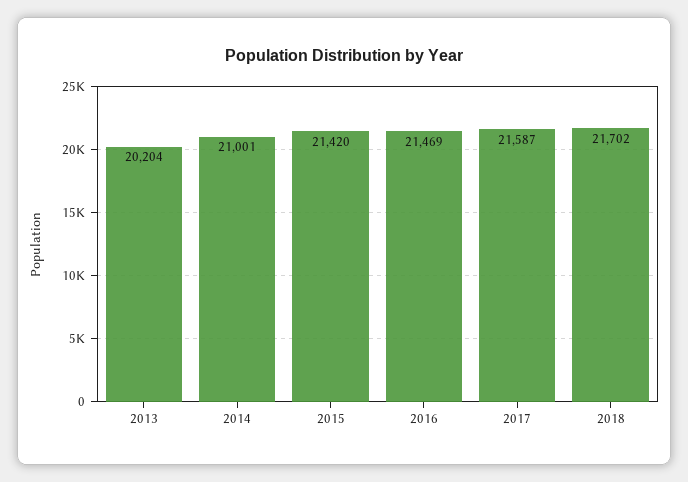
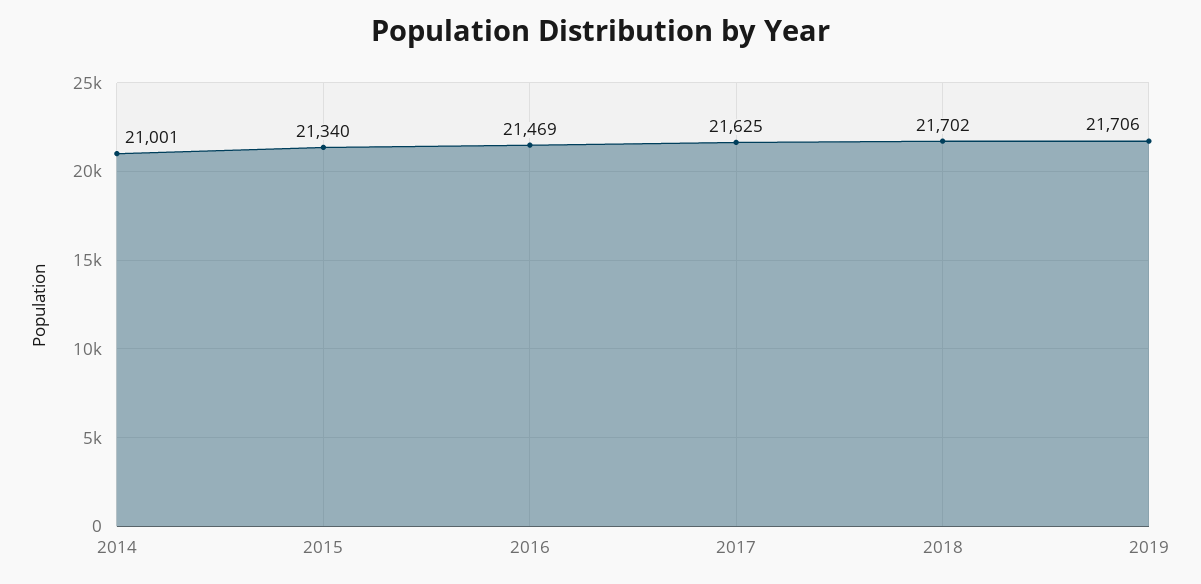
2013: 20204 -> none
2015: 21420 -> 21340
2017: 21587 -> 21625
2019: none -> 21706

